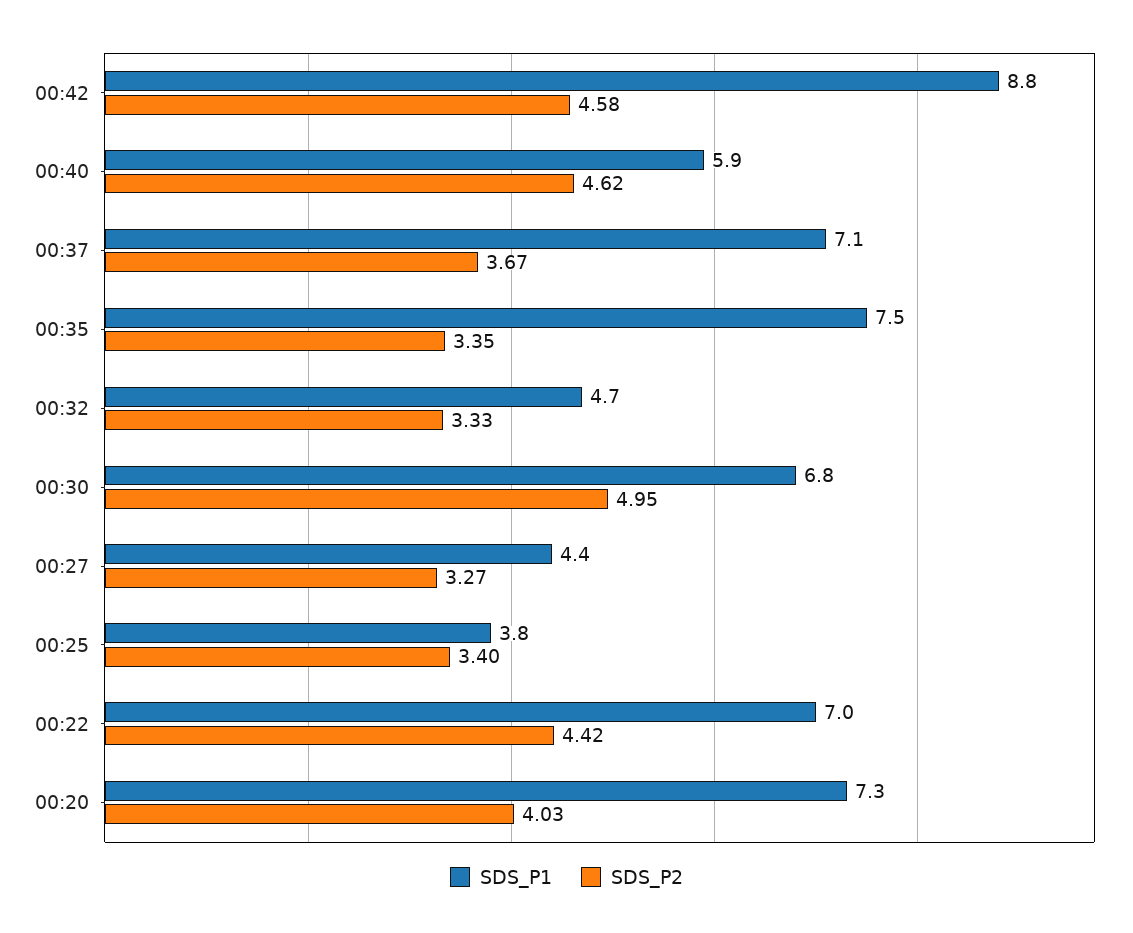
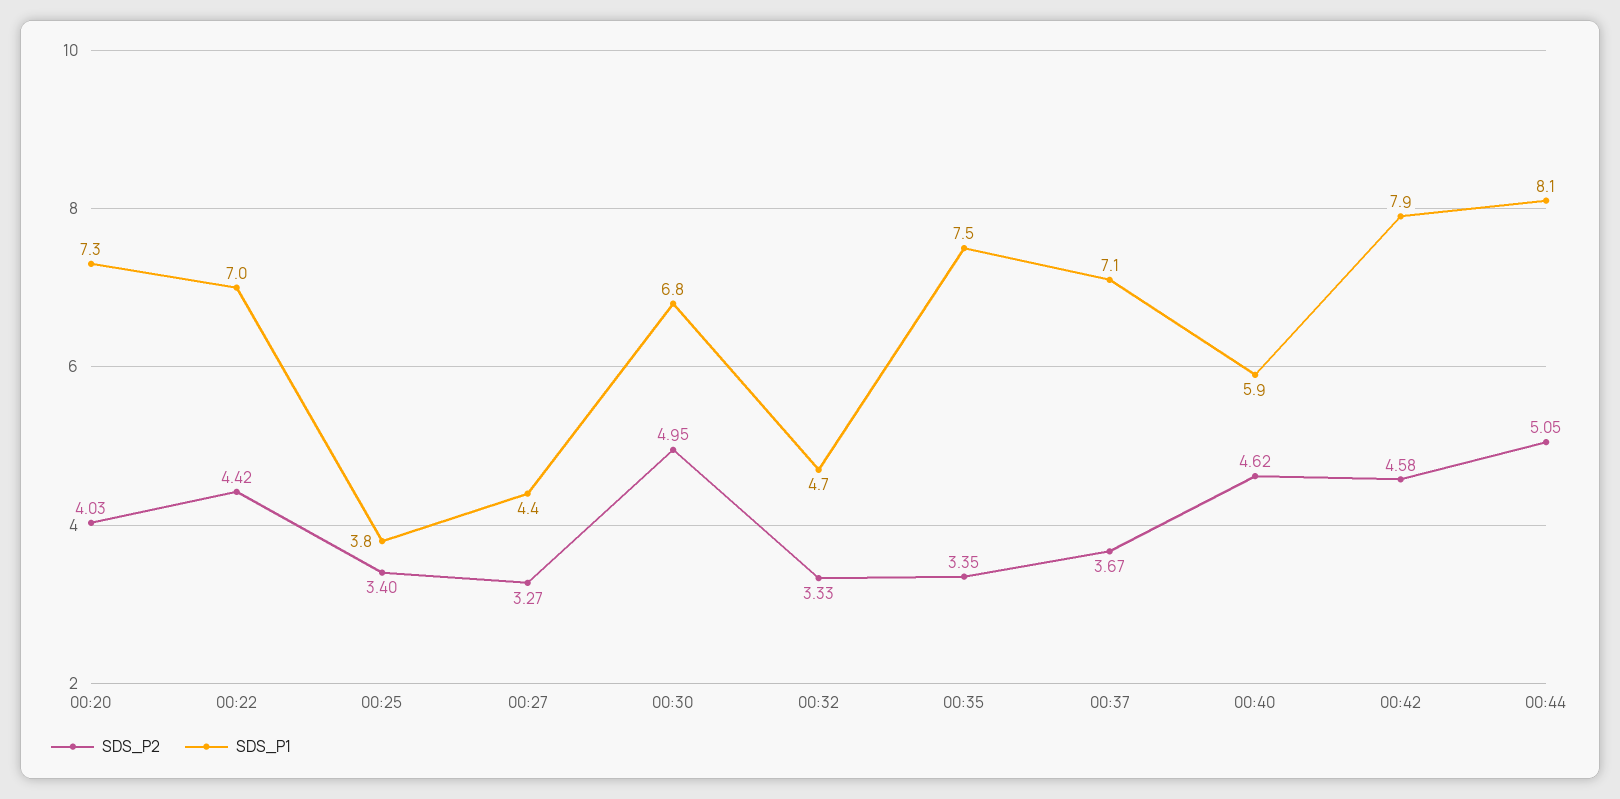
SDS_P1, 00:42: 8.8 -> 7.9
SDS_P2, 00:44: none -> 5.05
SDS_P1, 00:44: none -> 8.1

